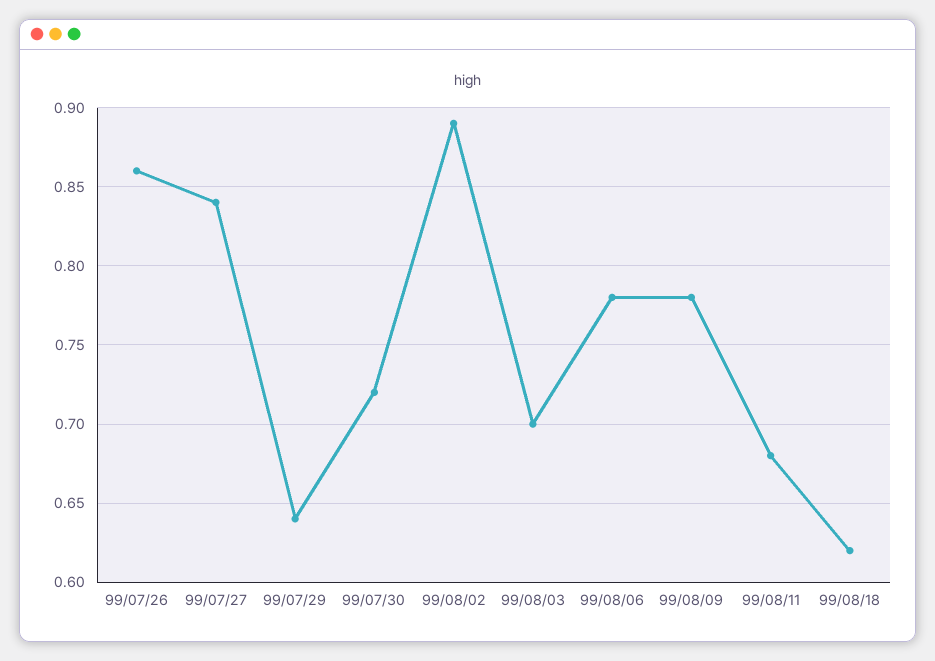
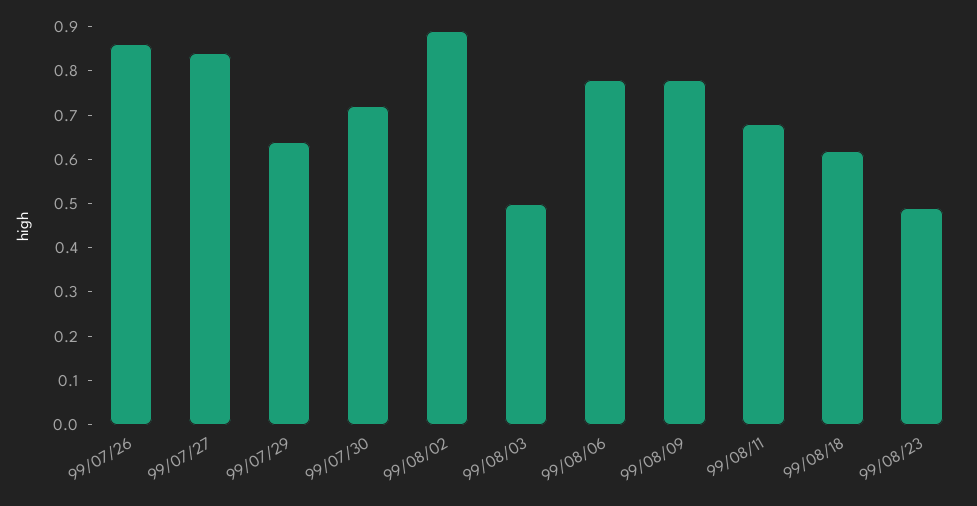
99/08/03: 0.7 -> 0.5
99/08/23: none -> 0.5

